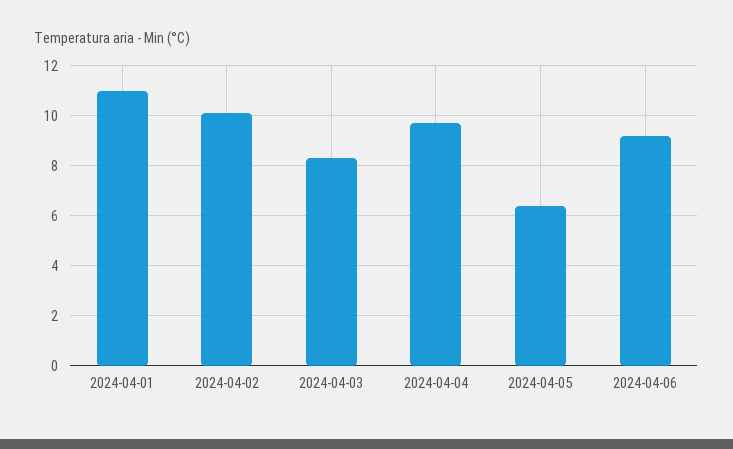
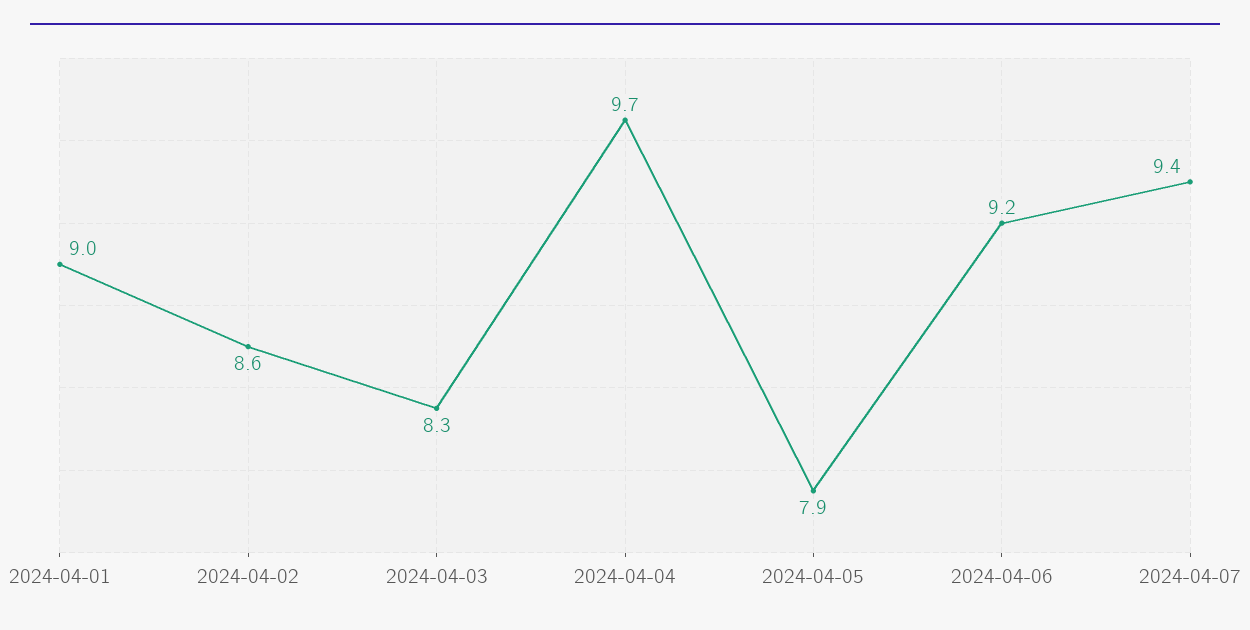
2024-04-01: 11 -> 9
2024-04-02: 10 -> 8.6
2024-04-05: 6.5 -> 7.9
2024-04-07: none -> 9.4

